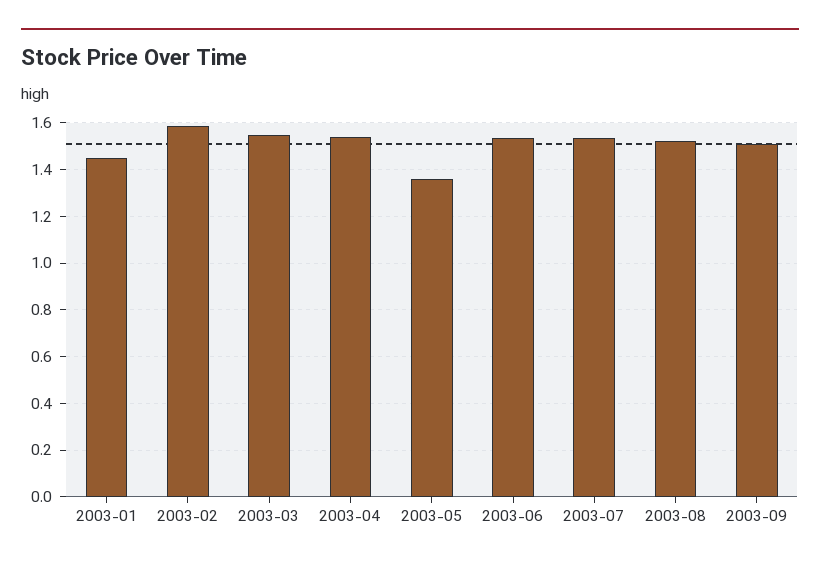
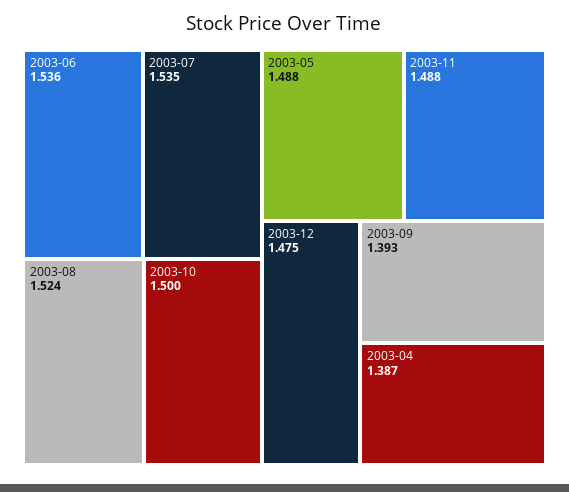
2003-01: 1.45 -> none
2003-02: 1.6 -> none
2003-03: 1.55 -> none
2003-04: 1.55 -> 1.387
2003-05: 1.35 -> 1.488
2003-09: 1.5 -> 1.393
2003-10: none -> 1.5
2003-11: none -> 1.488
2003-12: none -> 1.475

